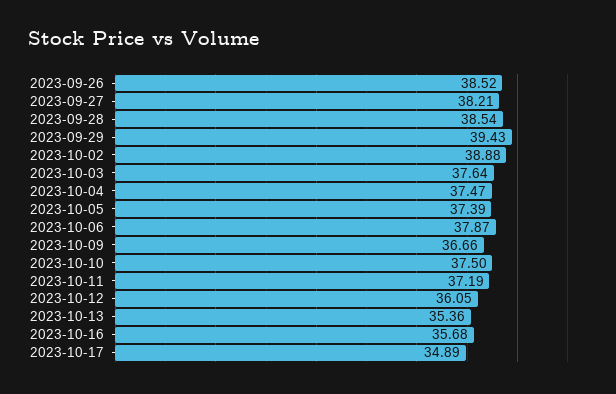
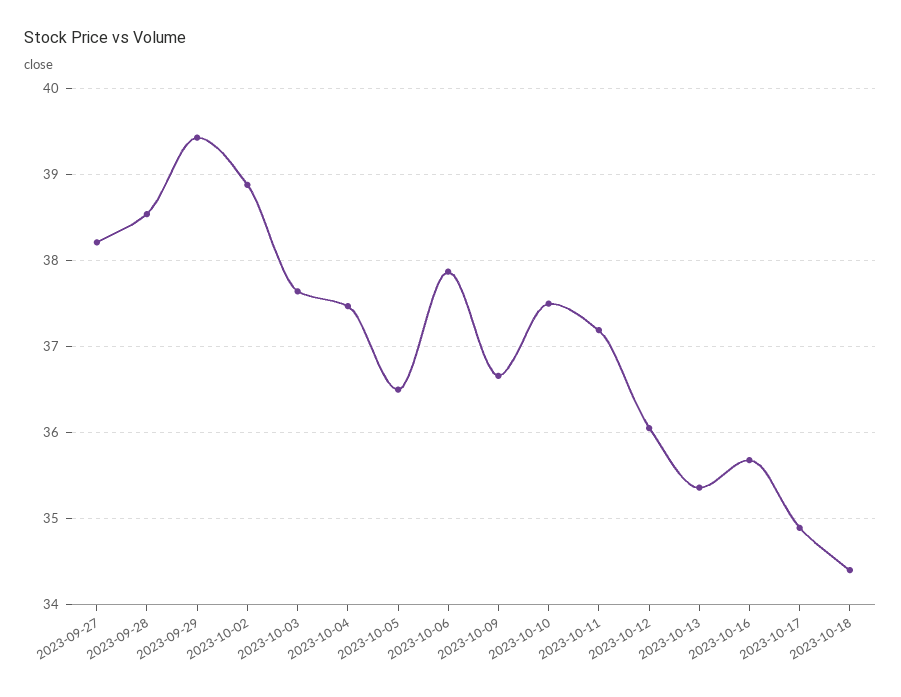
2023-09-26: 38.52 -> none
2023-10-05: 37.39 -> 36.5
2023-10-18: none -> 34.4

